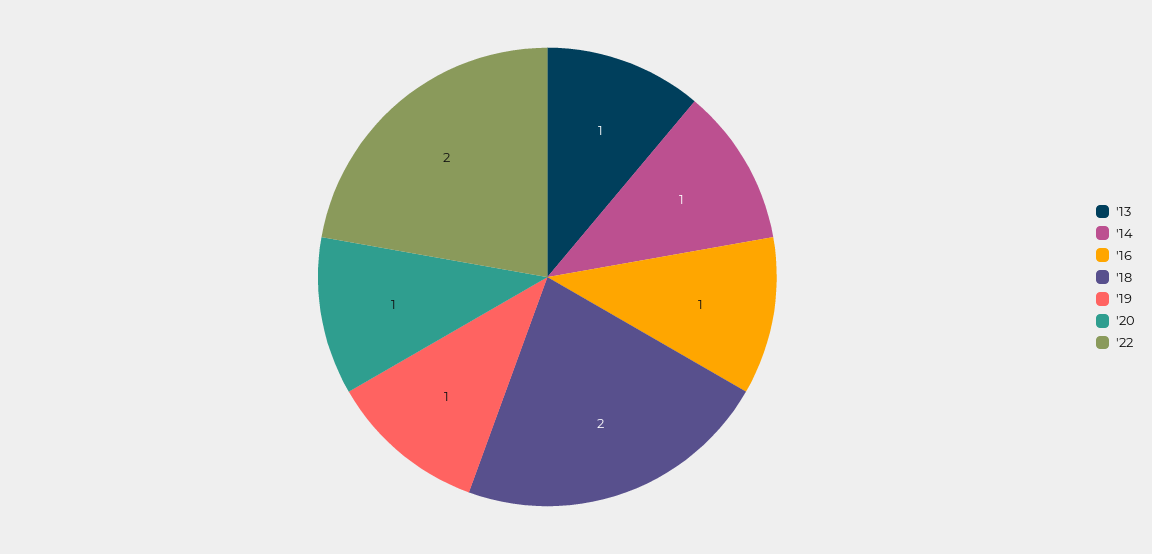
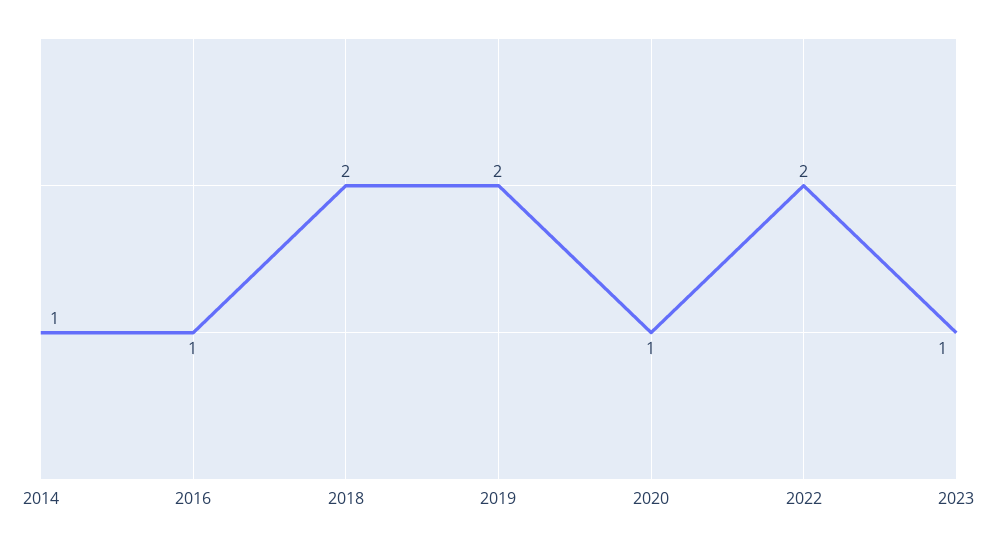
'13: 1 -> none
'19: 1 -> 2
2023: none -> 1

